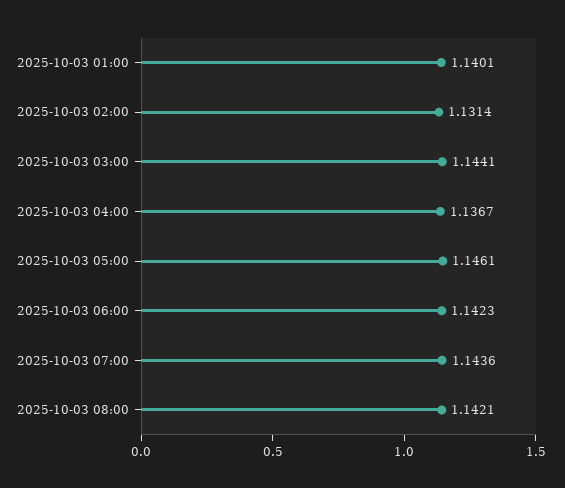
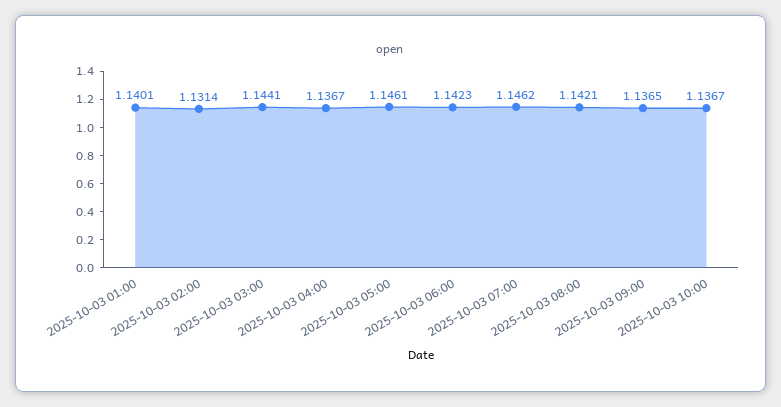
2025-10-03 07:00: 1.1436 -> 1.1462
2025-10-03 09:00: none -> 1.1365
2025-10-03 10:00: none -> 1.1367

